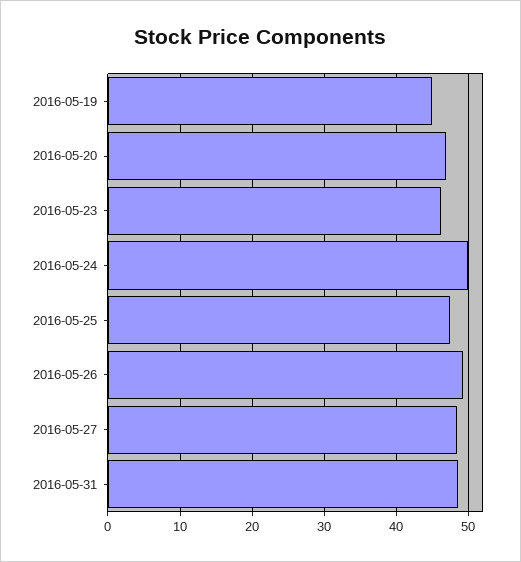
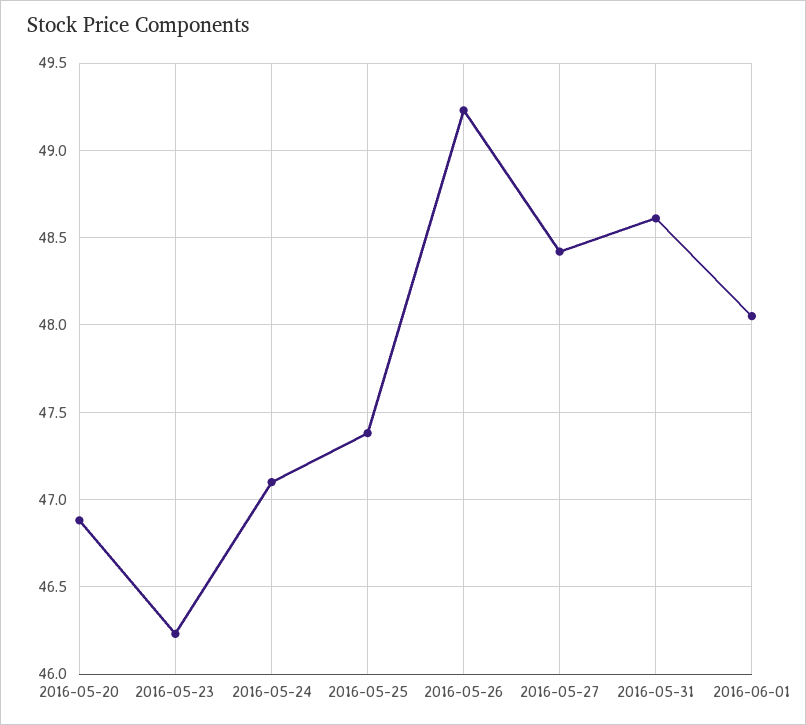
2016-05-19: 45 -> none
2016-05-24: 50 -> 47.1
2016-06-01: none -> 48.05

